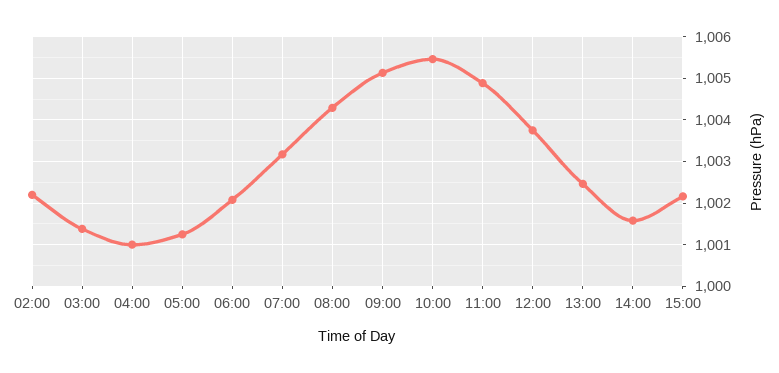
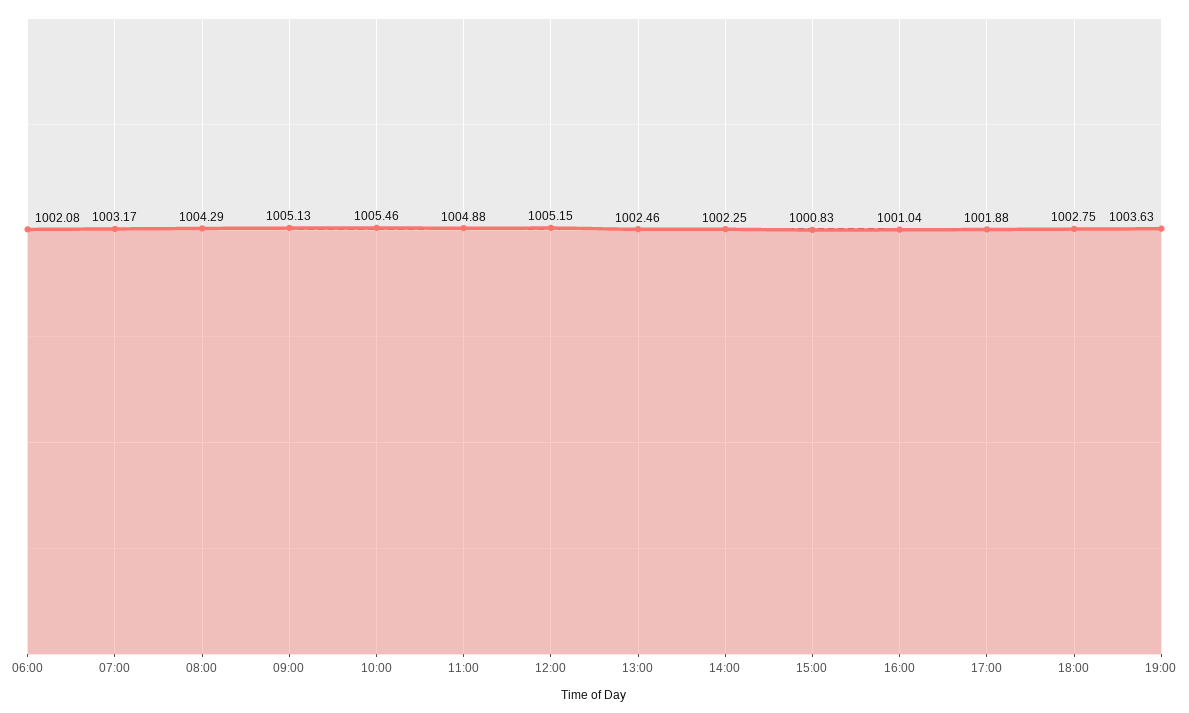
02:00: 1002.2 -> none
03:00: 1001.4 -> none
04:00: 1001 -> none
05:00: 1001.2 -> none
12:00: 1003.8 -> 1005.15
14:00: 1001.6 -> 1002.25
15:00: 1002.2 -> 1000.83
16:00: none -> 1001.04
17:00: none -> 1001.88
18:00: none -> 1002.75
19:00: none -> 1003.63

